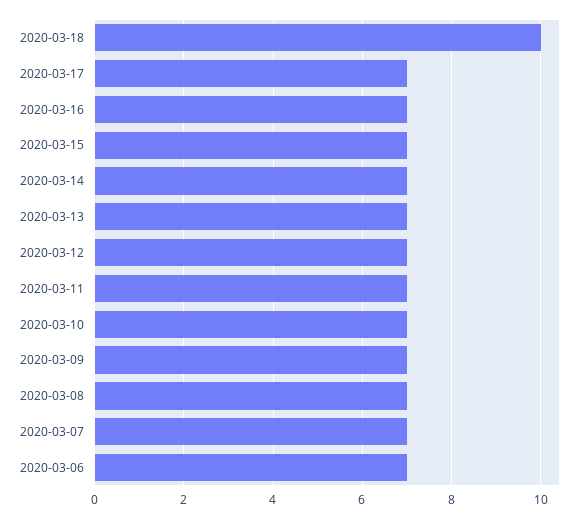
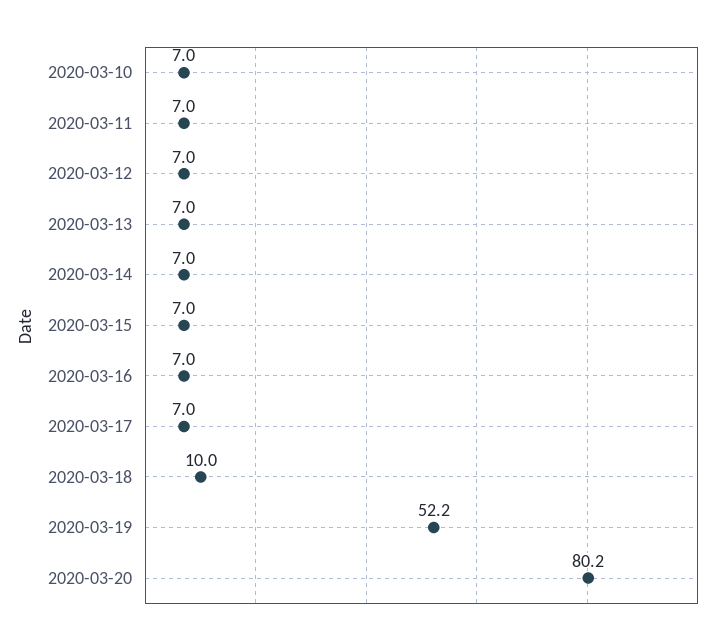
2020-03-09: 7 -> none
2020-03-08: 7 -> none
2020-03-07: 7 -> none
2020-03-06: 7 -> none
2020-03-19: none -> 52.2
2020-03-20: none -> 80.2

